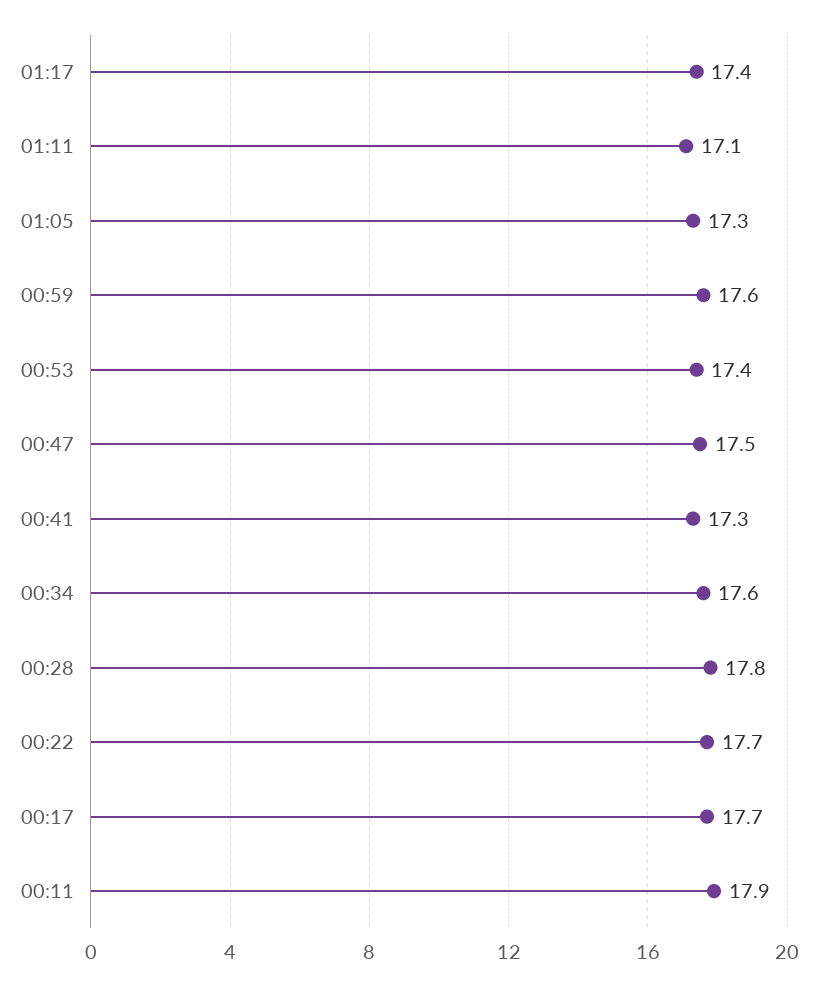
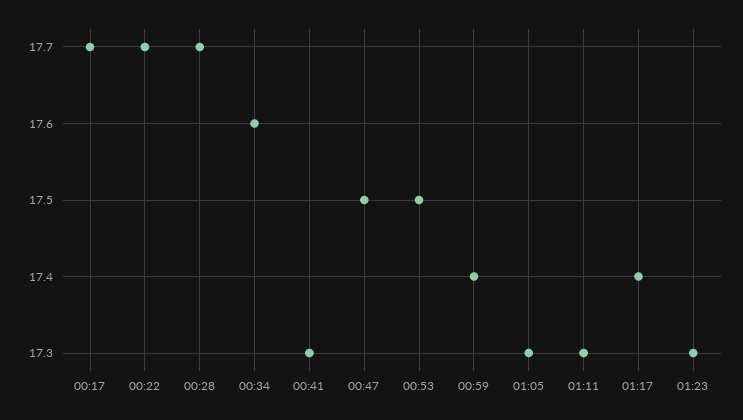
01:11: 17.1 -> 17.3
00:59: 17.6 -> 17.4
00:53: 17.4 -> 17.5
00:28: 17.8 -> 17.7
00:11: 17.9 -> none
01:23: none -> 17.3

